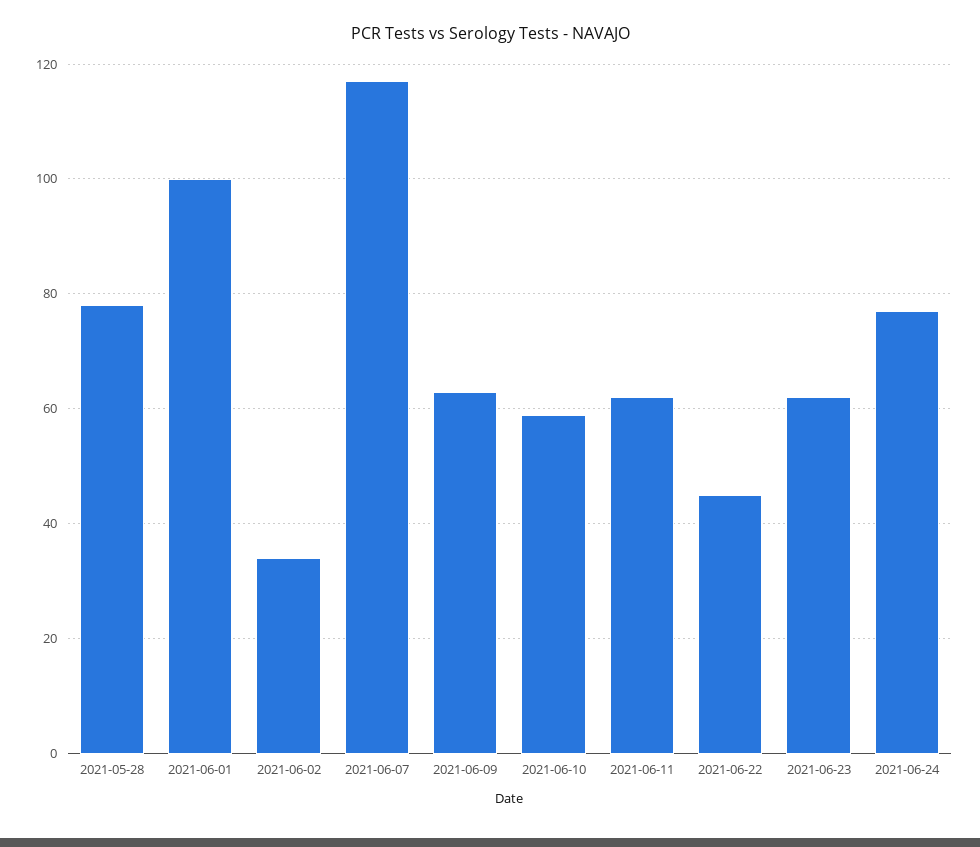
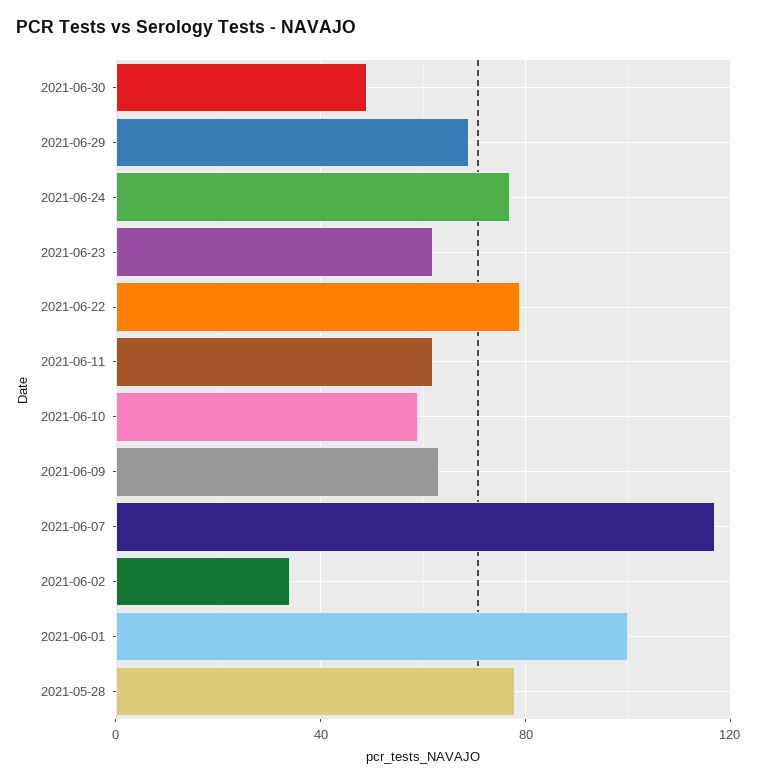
2021-06-22: 45 -> 80
2021-06-30: none -> 50
2021-06-29: none -> 70

